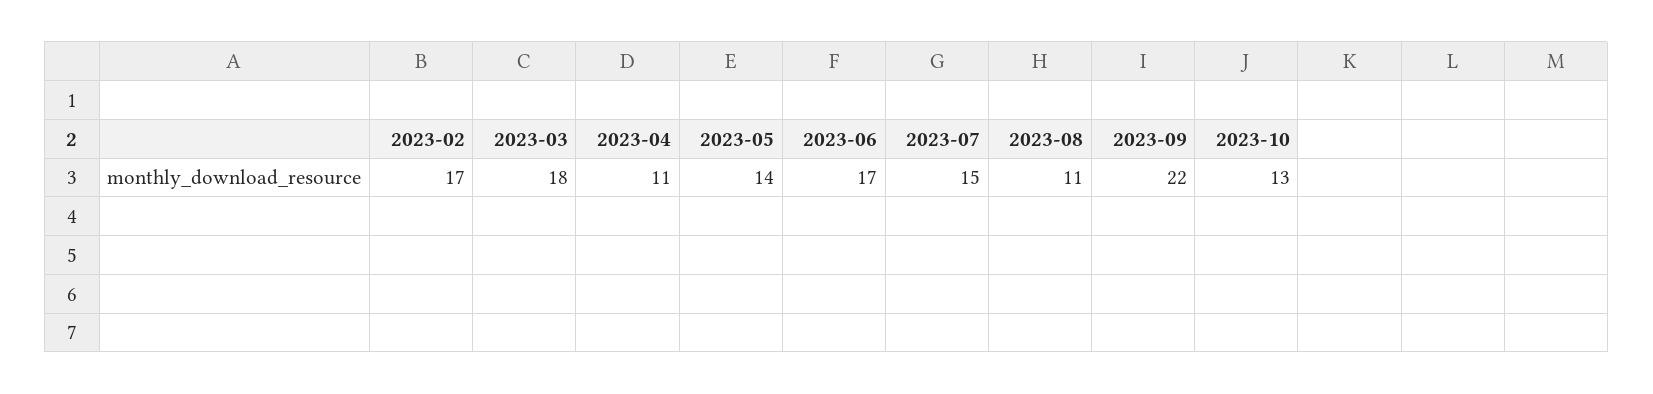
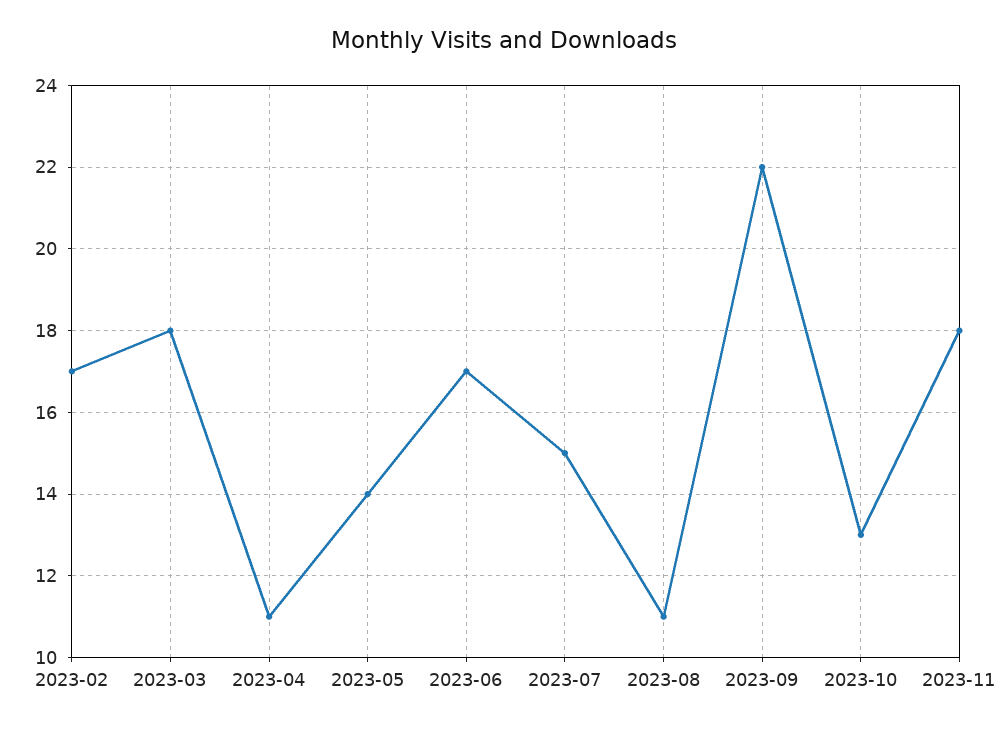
2023-11: none -> 18

